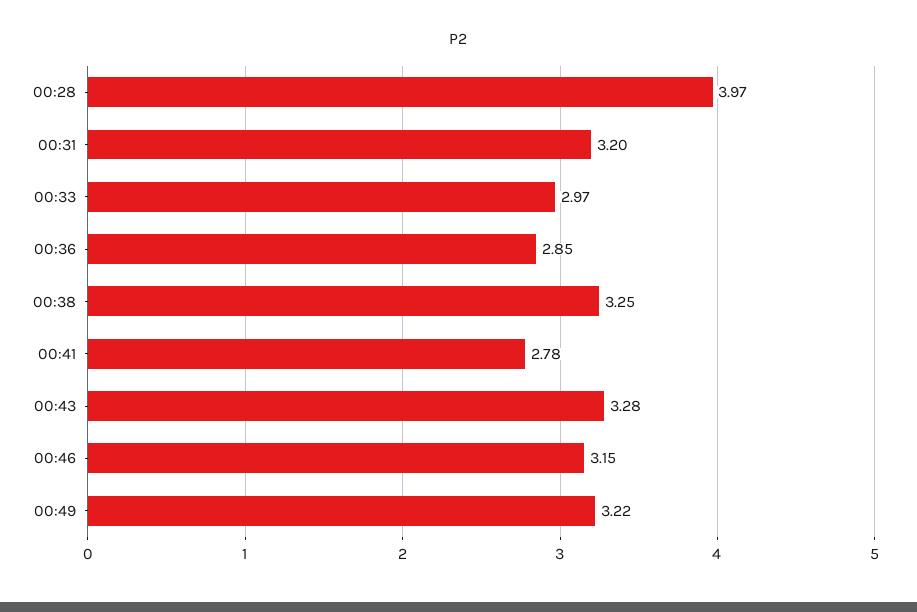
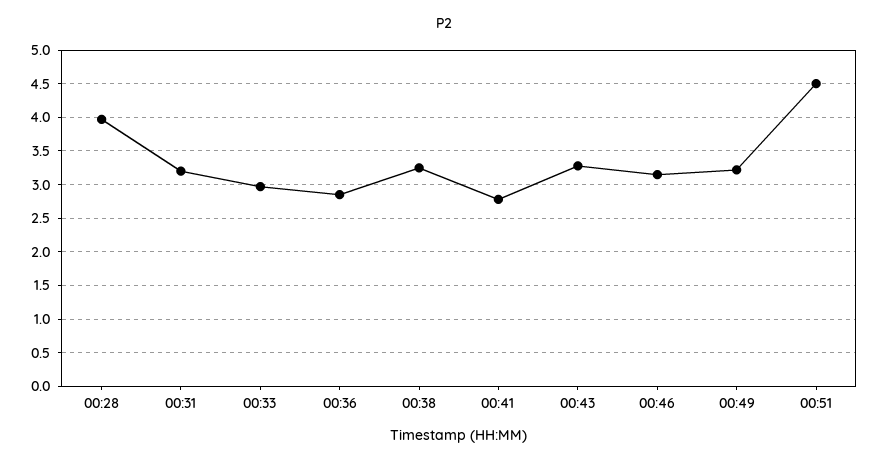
00:51: none -> 4.5

